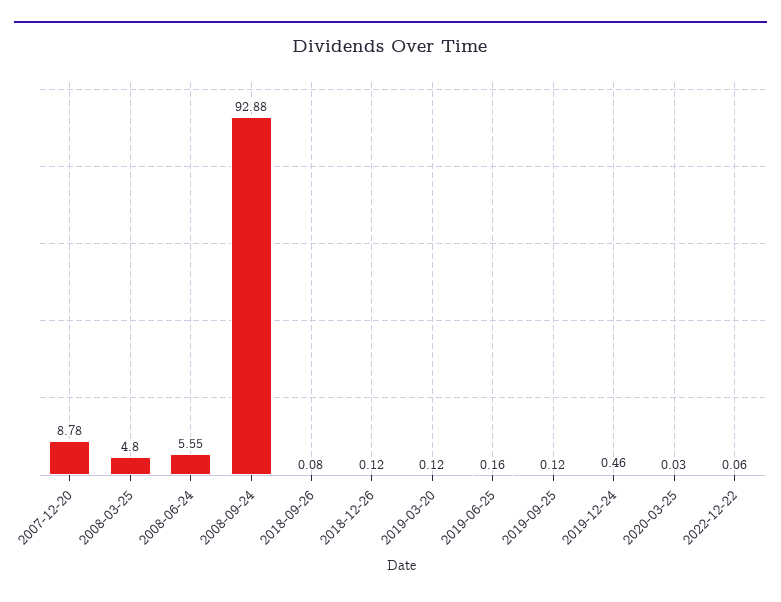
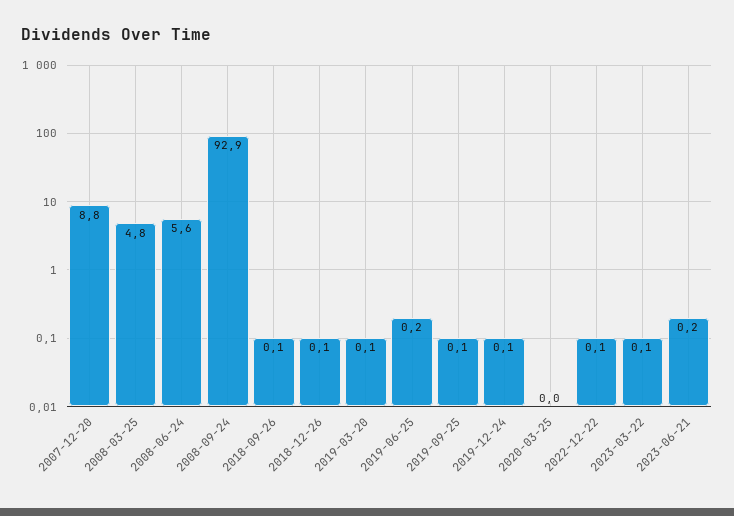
2019-12-24: 0.46 -> 0.1
2023-03-22: none -> 0.1
2023-06-21: none -> 0.2

